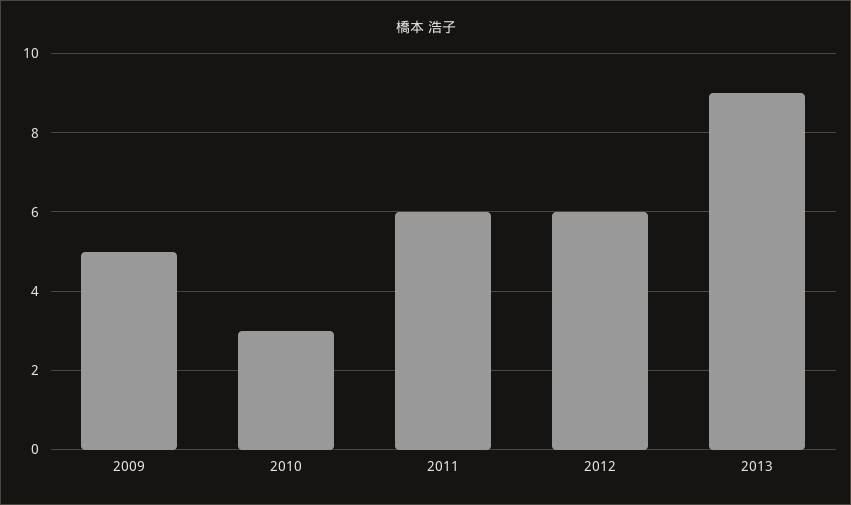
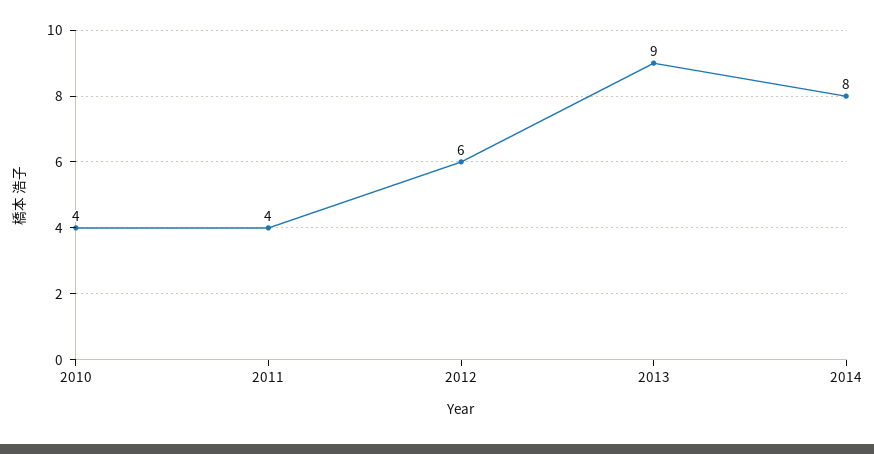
2009: 5 -> none
2010: 3 -> 4
2011: 6 -> 4
2014: none -> 8

